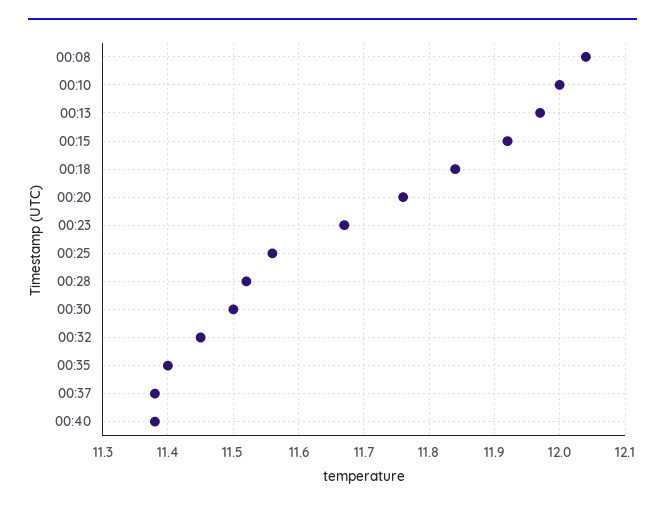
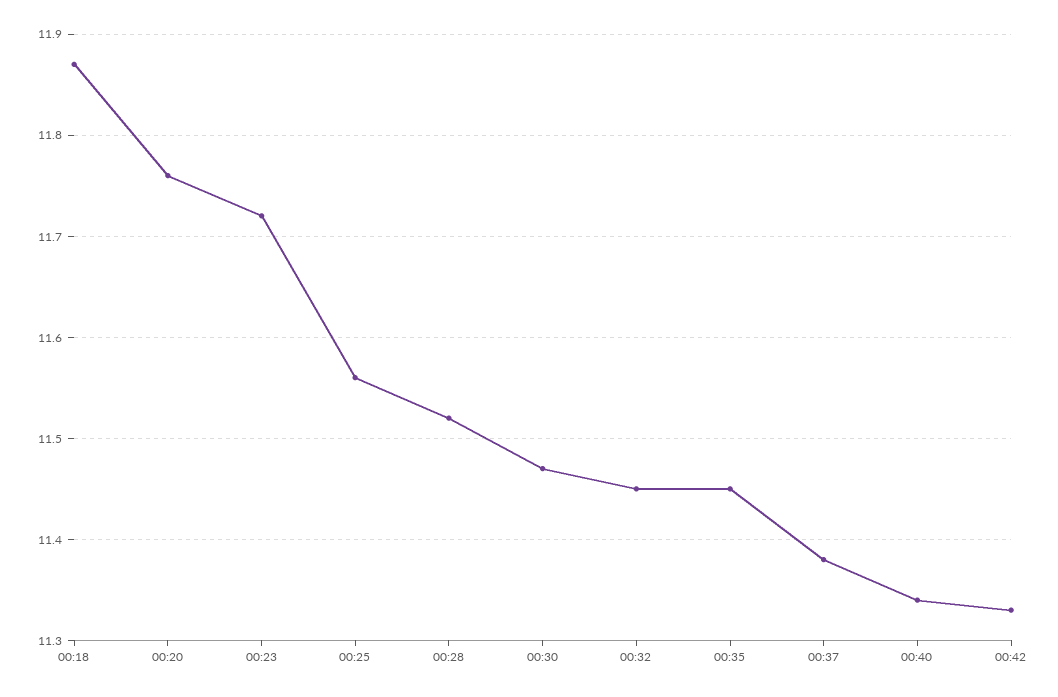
00:08: 12.04 -> none
00:10: 12 -> none
00:13: 11.97 -> none
00:15: 11.92 -> none
00:18: 11.84 -> 11.87
00:23: 11.67 -> 11.72
00:30: 11.5 -> 11.47
00:35: 11.4 -> 11.45
00:40: 11.38 -> 11.34
00:42: none -> 11.33

